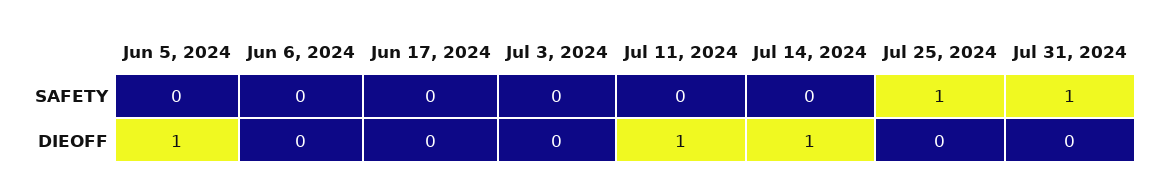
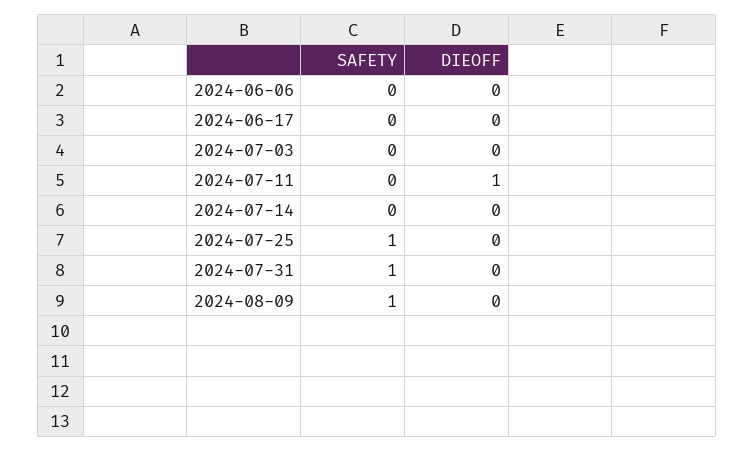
Jun 5, 2024, SAFETY: 0 -> none
Jun 5, 2024, DIEOFF: 1 -> none
Jul 14, 2024, DIEOFF: 1 -> 0
2024-08-09, SAFETY: none -> 1
2024-08-09, DIEOFF: none -> 0

